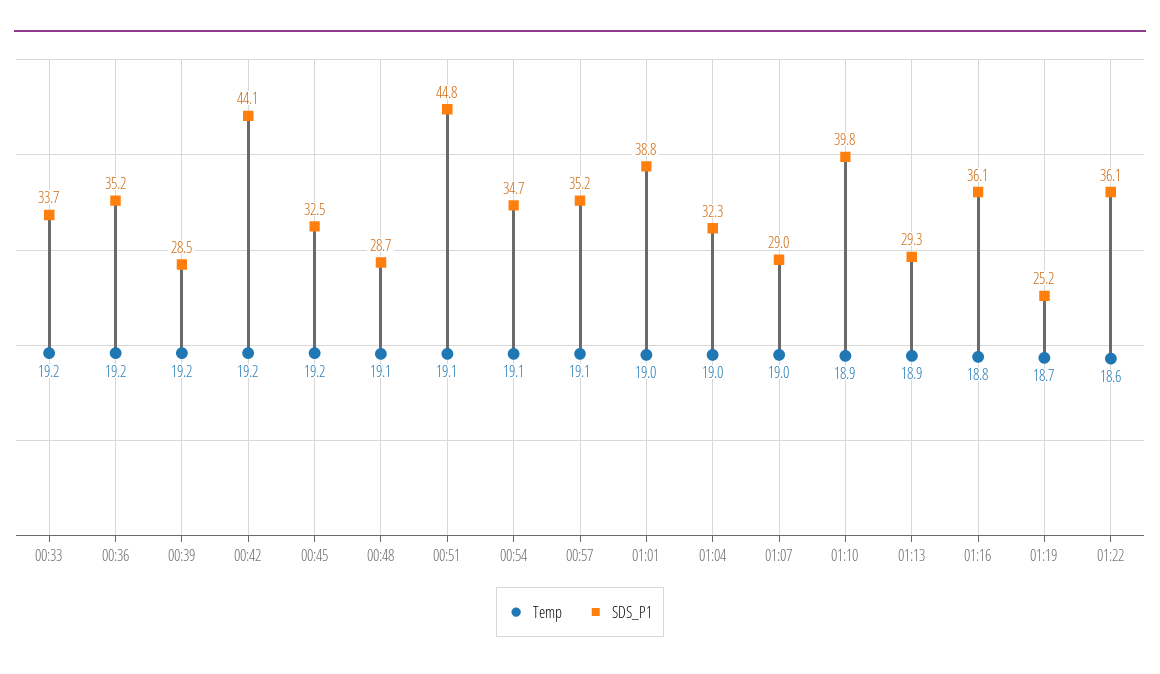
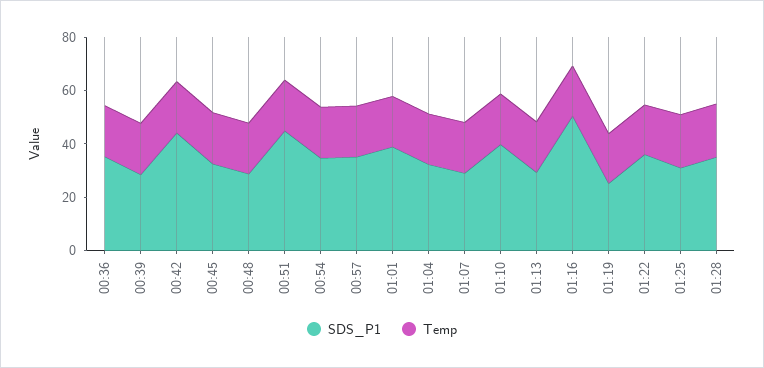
Temp, 00:33: 19.2 -> none
SDS_P1, 00:33: 33.7 -> none
SDS_P1, 01:16: 36.1 -> 50
SDS_P1, 01:25: none -> 30
Temp, 01:25: none -> 20
SDS_P1, 01:28: none -> 35
Temp, 01:28: none -> 20

